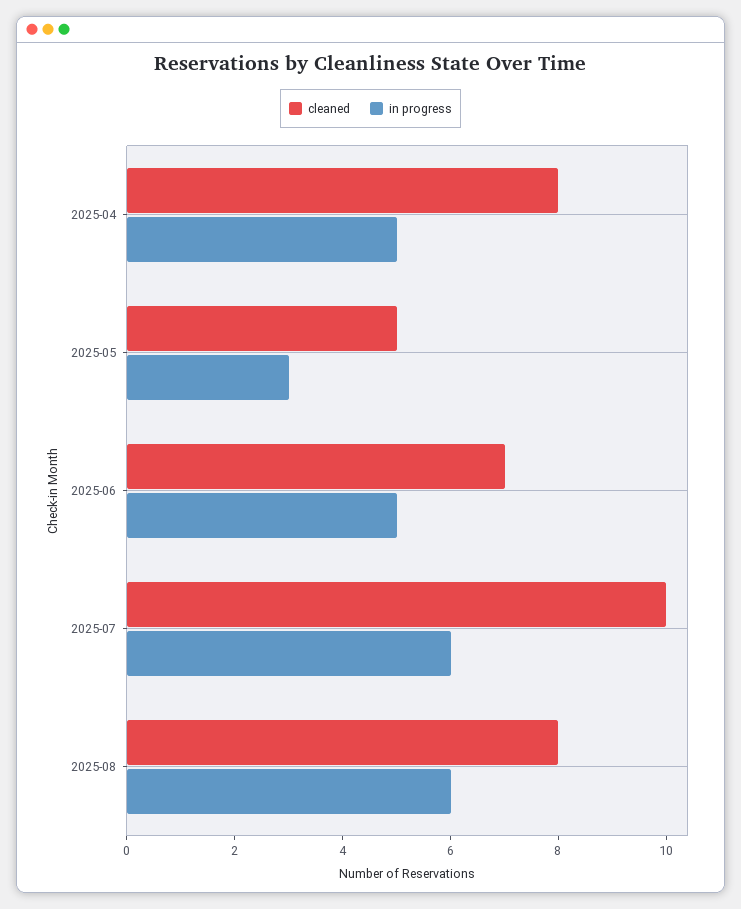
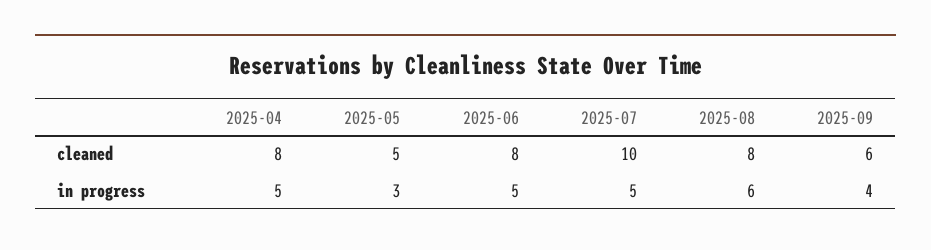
cleaned, 2025-06: 7 -> 8
in progress, 2025-07: 6 -> 5
cleaned, 2025-09: none -> 6
in progress, 2025-09: none -> 4

